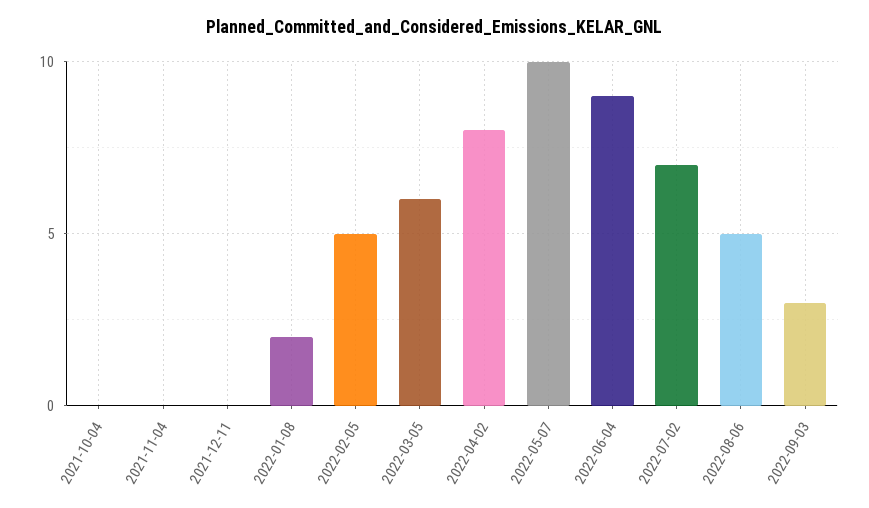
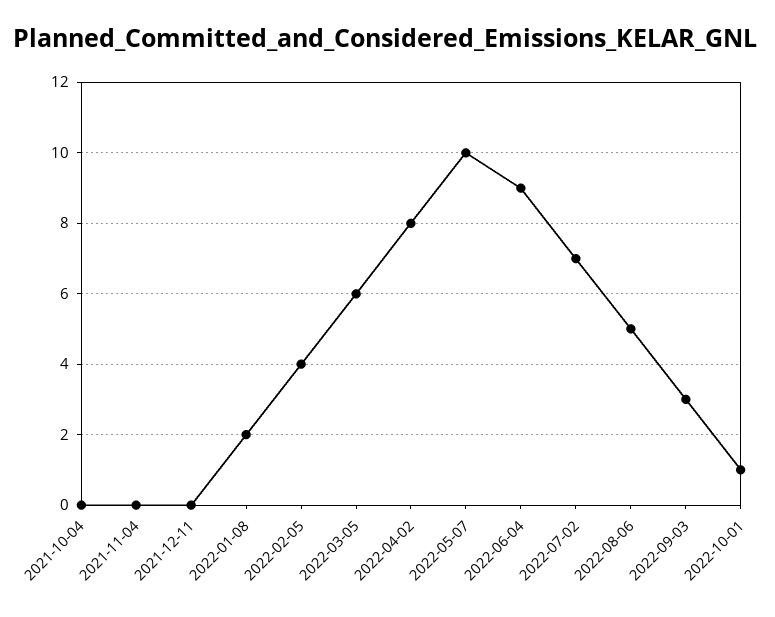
2022-02-05: 5 -> 4
2022-10-01: none -> 1

